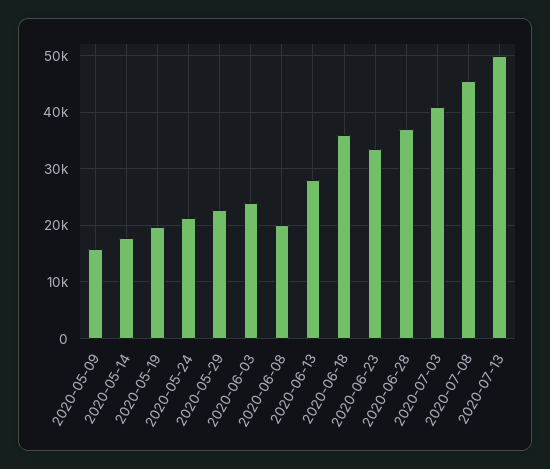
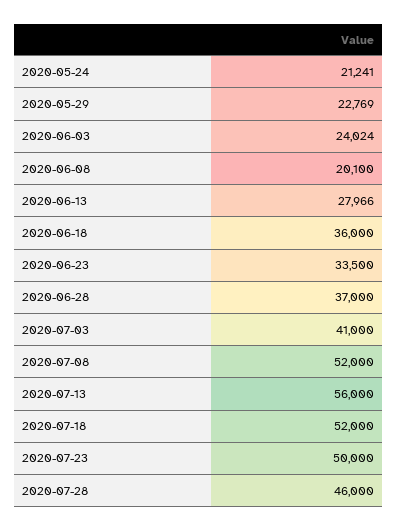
2020-05-09: 16000 -> none
2020-05-14: 18000 -> none
2020-05-19: 20000 -> none
2020-07-08: 46000 -> 52000
2020-07-13: 50000 -> 56000
2020-07-18: none -> 52000
2020-07-23: none -> 50000
2020-07-28: none -> 46000

